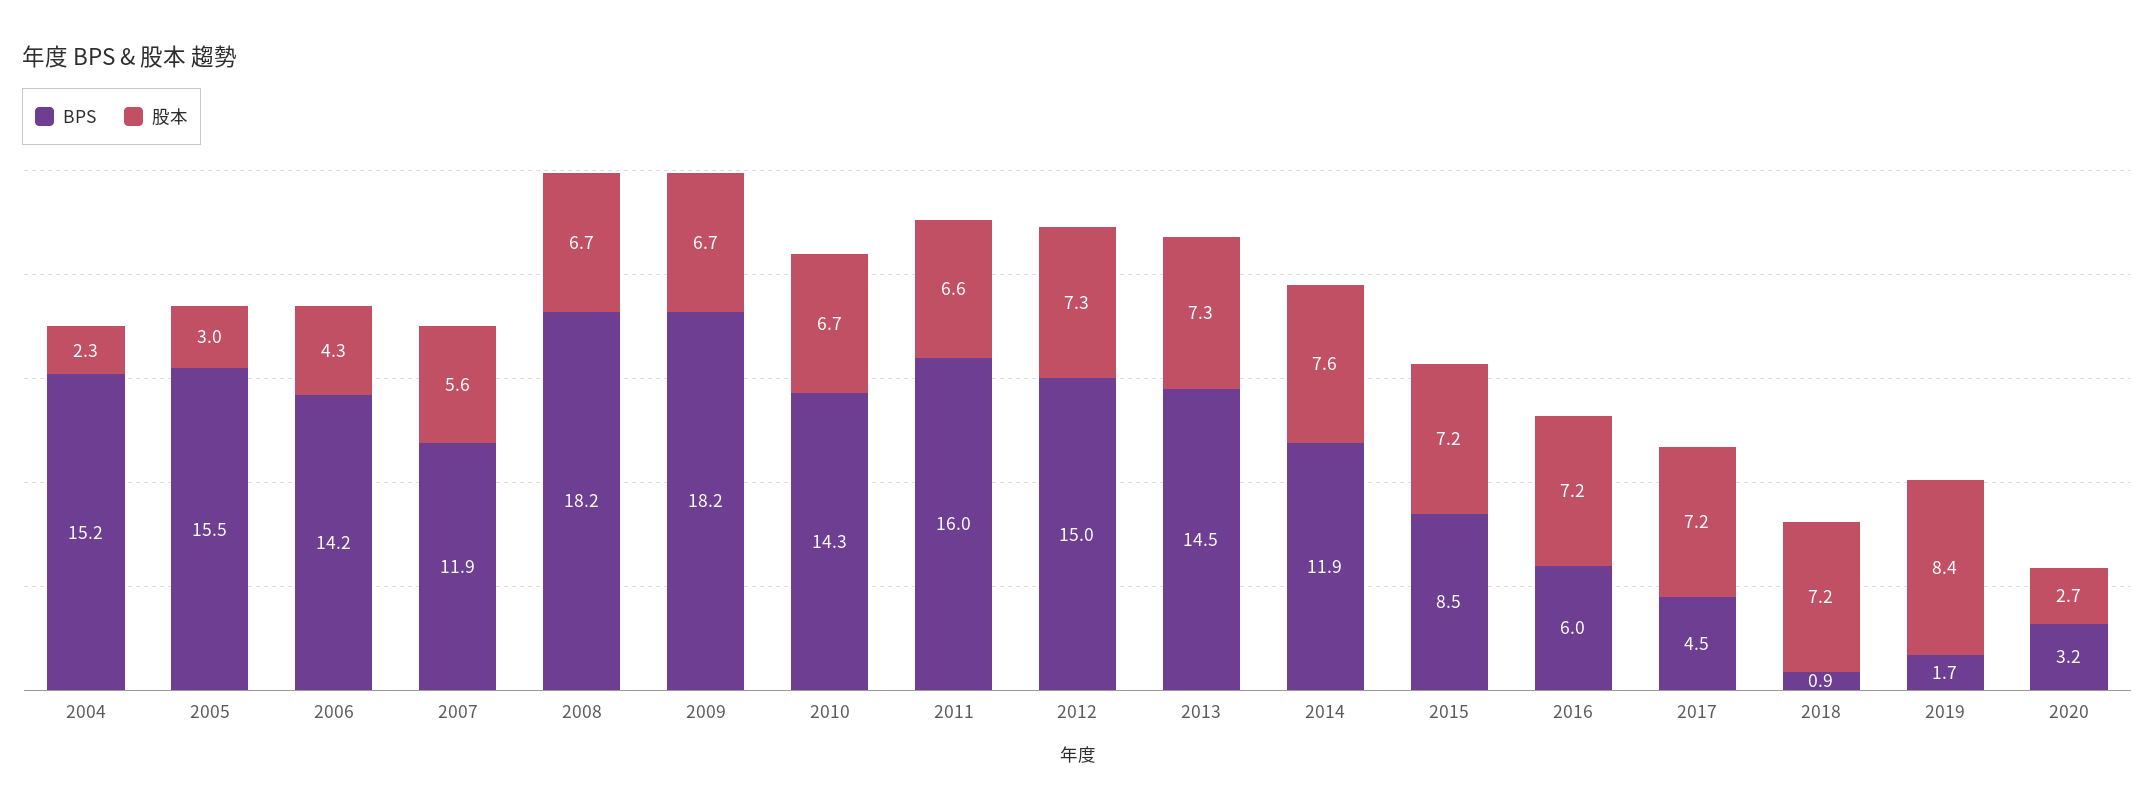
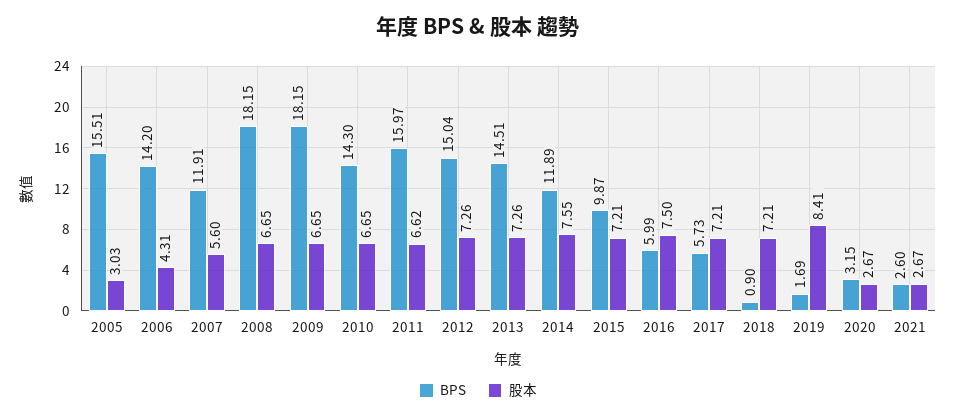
BPS, 2004: 15.2 -> none
股本, 2004: 2.3 -> none
BPS, 2015: 8.5 -> 9.87
股本, 2016: 7.2 -> 7.5
BPS, 2017: 4.5 -> 5.73
BPS, 2021: none -> 2.6
股本, 2021: none -> 2.67

